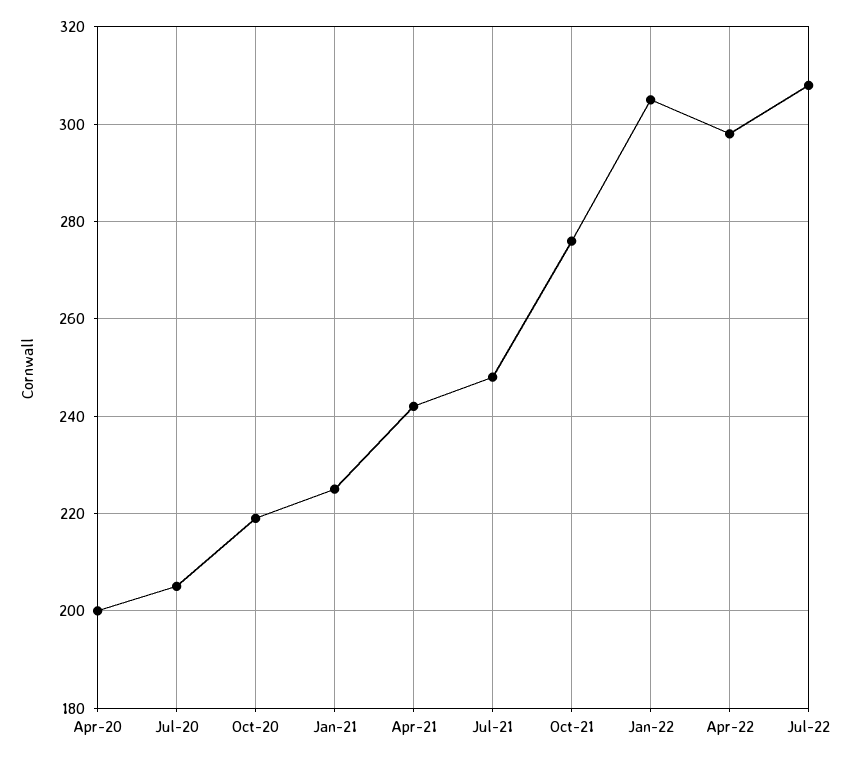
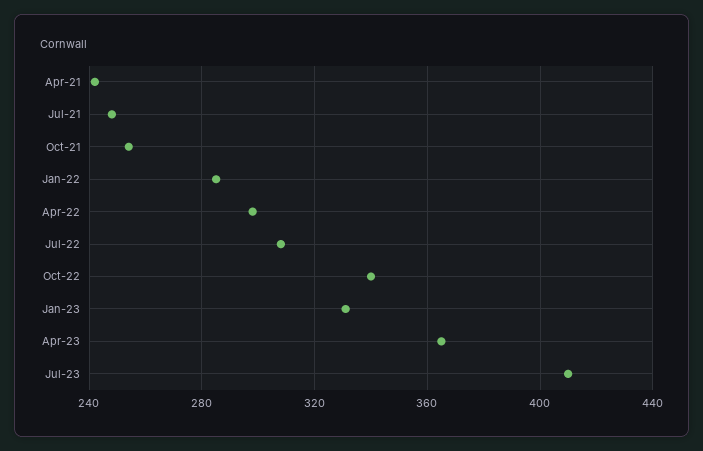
Apr-20: 200 -> none
Jul-20: 205 -> none
Oct-20: 220 -> none
Jan-21: 225 -> none
Oct-21: 275 -> 255
Jan-22: 305 -> 285
Oct-22: none -> 340
Jan-23: none -> 330
Apr-23: none -> 365
Jul-23: none -> 410

